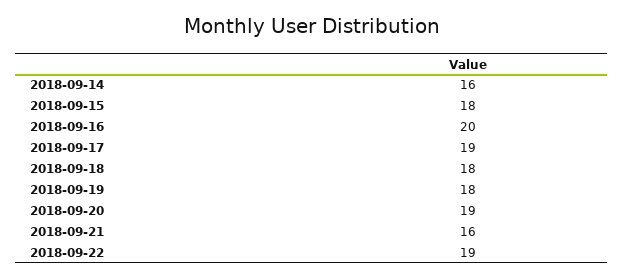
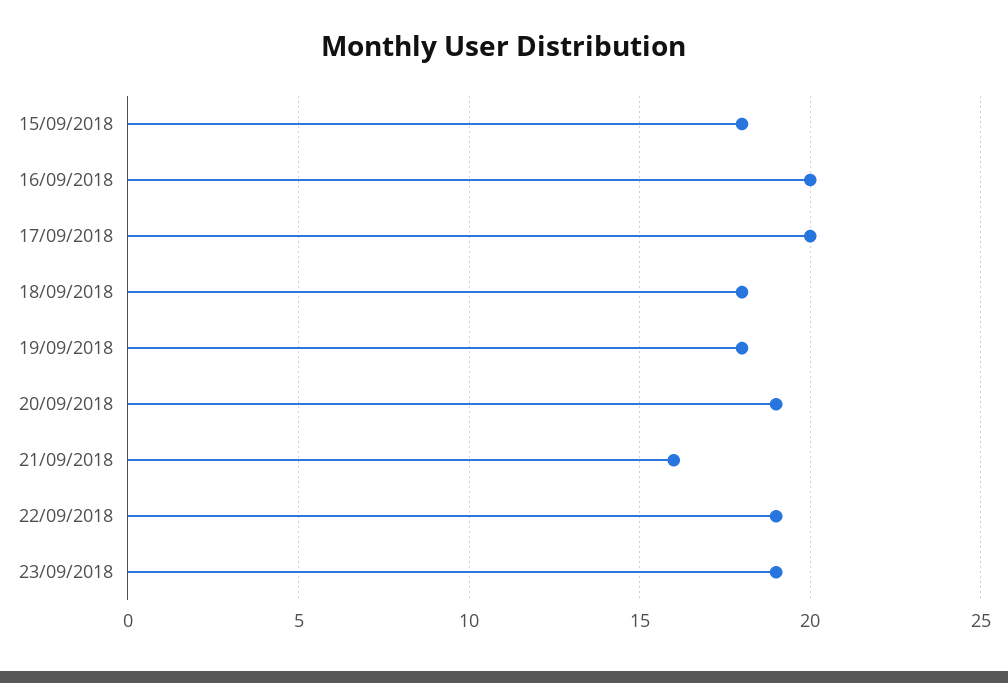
2018-09-14: 16 -> none
2018-09-17: 19 -> 20
23/09/2018: none -> 19

